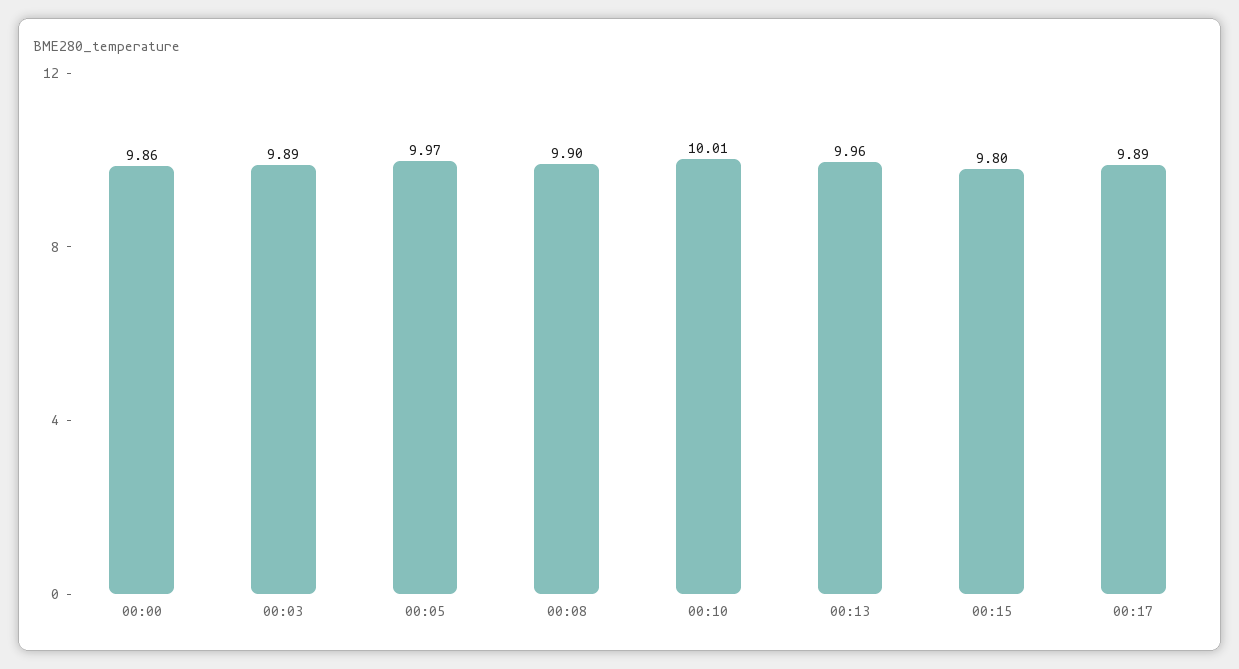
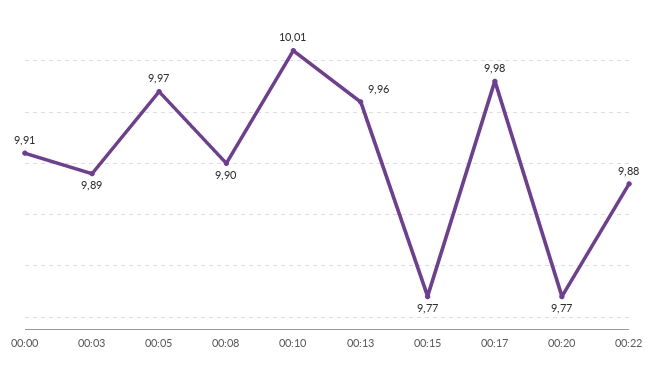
00:00: 9.86 -> 9.91
00:15: 9.8 -> 9.77
00:17: 9.89 -> 9.98
00:20: none -> 9.77
00:22: none -> 9.88

